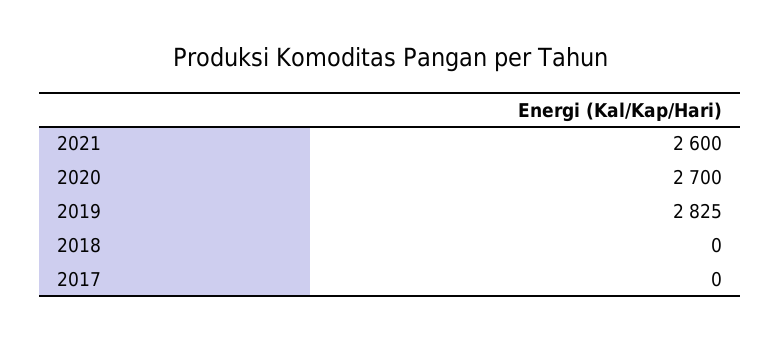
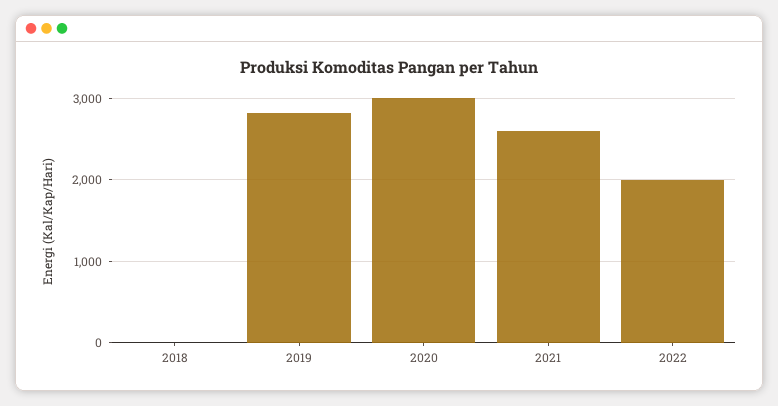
2020: 2700 -> 3000
2017: 0 -> none
2022: none -> 2000

